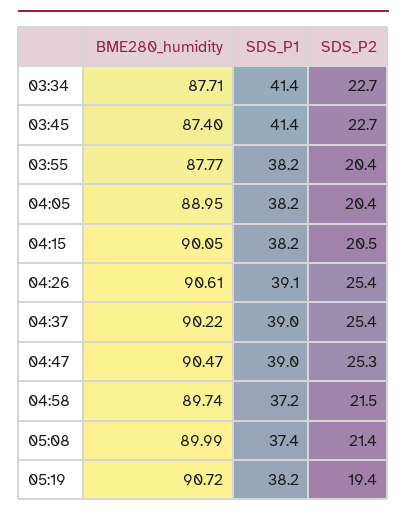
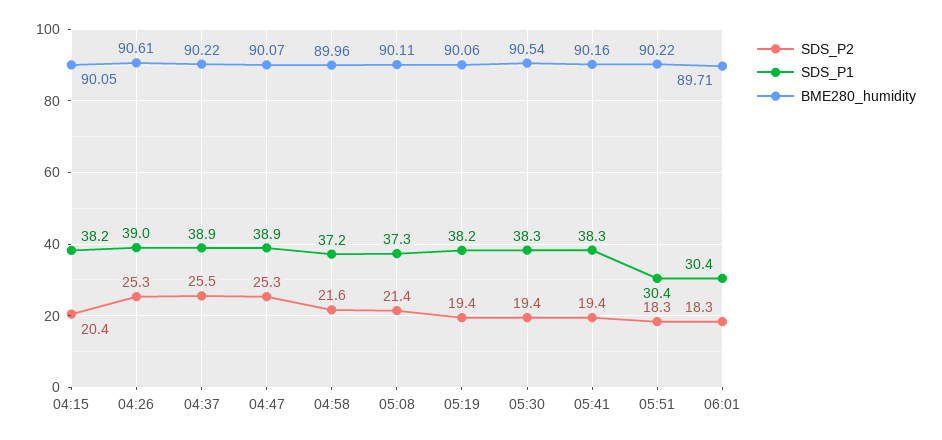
BME280_humidity, 03:34: 87.71 -> none
SDS_P1, 03:34: 41.4 -> none
SDS_P2, 03:34: 22.7 -> none
BME280_humidity, 03:45: 87.4 -> none
SDS_P1, 03:45: 41.4 -> none
SDS_P2, 03:45: 22.7 -> none
BME280_humidity, 03:55: 87.77 -> none
SDS_P1, 03:55: 38.2 -> none
SDS_P2, 03:55: 20.4 -> none
BME280_humidity, 04:05: 88.95 -> none
SDS_P1, 04:05: 38.2 -> none
SDS_P2, 04:05: 20.4 -> none
SDS_P2, 04:15: 20.5 -> 20.4
SDS_P1, 04:26: 39.1 -> 39
SDS_P2, 04:26: 25.4 -> 25.3
SDS_P1, 04:37: 39 -> 38.9
SDS_P2, 04:37: 25.4 -> 25.5
BME280_humidity, 04:47: 90.47 -> 90.07
SDS_P1, 04:47: 39 -> 38.9
BME280_humidity, 04:58: 89.74 -> 89.96
SDS_P2, 04:58: 21.5 -> 21.6
BME280_humidity, 05:08: 89.99 -> 90.11
SDS_P1, 05:08: 37.4 -> 37.3
BME280_humidity, 05:19: 90.72 -> 90.06
SDS_P2, 05:30: none -> 19.4
SDS_P1, 05:30: none -> 38.3
BME280_humidity, 05:30: none -> 90.54
SDS_P2, 05:41: none -> 19.4
SDS_P1, 05:41: none -> 38.3
BME280_humidity, 05:41: none -> 90.16
SDS_P2, 05:51: none -> 18.3
SDS_P1, 05:51: none -> 30.4
BME280_humidity, 05:51: none -> 90.22
SDS_P2, 06:01: none -> 18.3
SDS_P1, 06:01: none -> 30.4
BME280_humidity, 06:01: none -> 89.71

